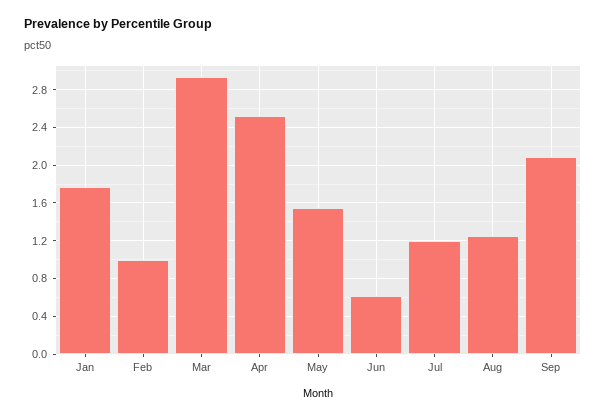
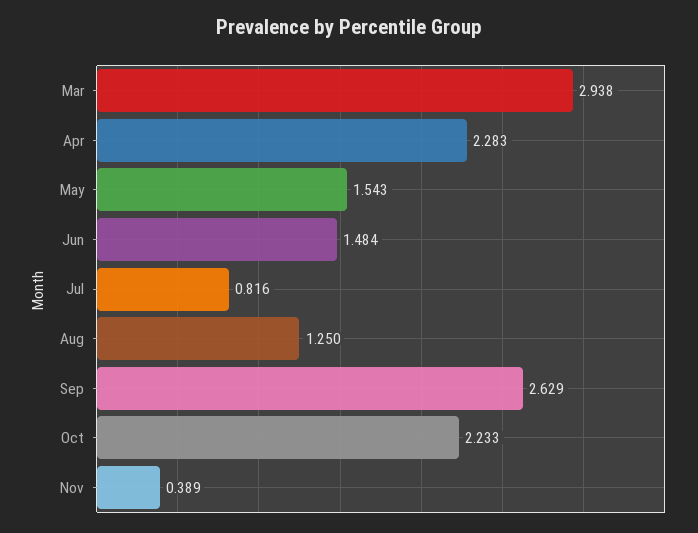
Jan: 1.8 -> none
Feb: 1 -> none
Apr: 2.5 -> 2.283
Jun: 0.6 -> 1.484
Jul: 1.2 -> 0.816
Sep: 2.1 -> 2.629
Oct: none -> 2.233
Nov: none -> 0.389

